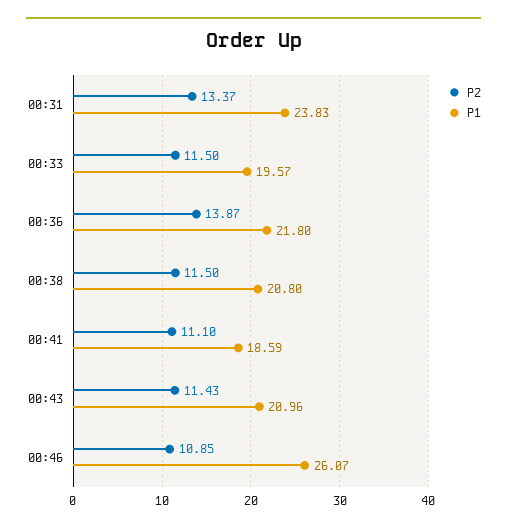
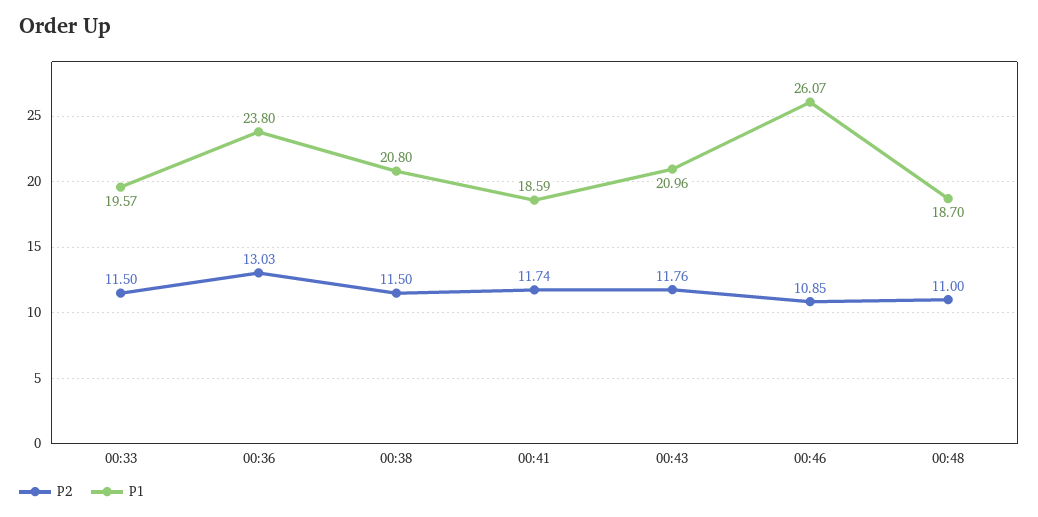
P2, 00:31: 13.37 -> none
P1, 00:31: 23.83 -> none
P2, 00:36: 13.87 -> 13.03
P1, 00:36: 21.8 -> 23.8
P2, 00:41: 11.1 -> 11.74
P2, 00:43: 11.43 -> 11.76
P2, 00:48: none -> 11
P1, 00:48: none -> 18.7

